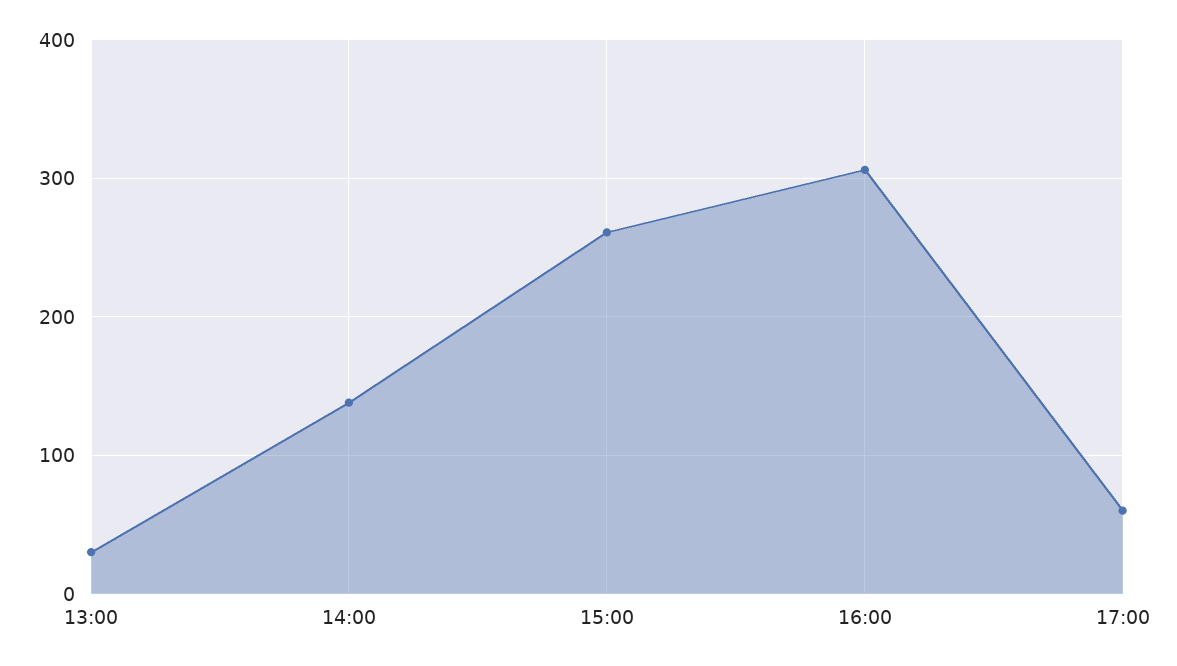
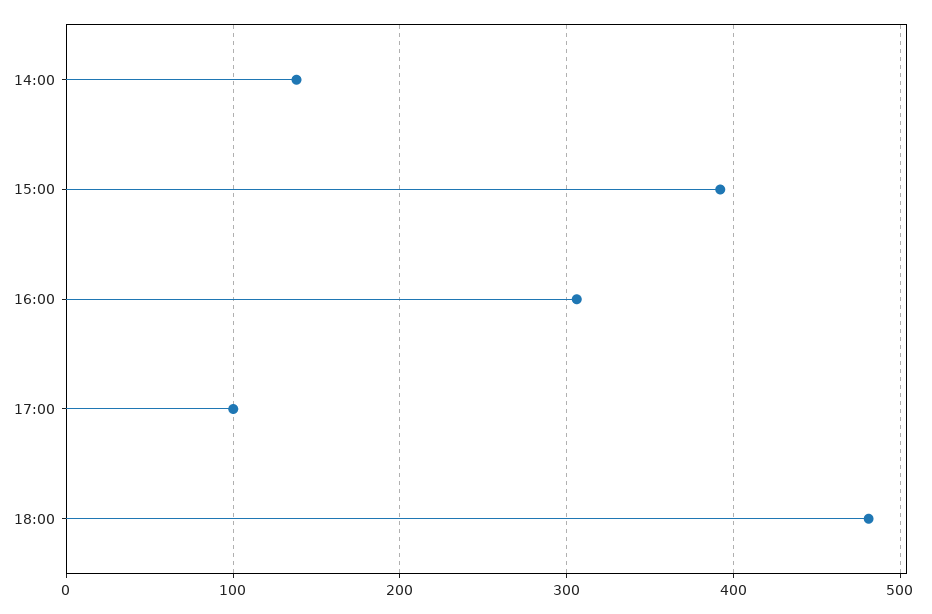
13:00: 30 -> none
15:00: 260 -> 390
17:00: 60 -> 100
18:00: none -> 480

